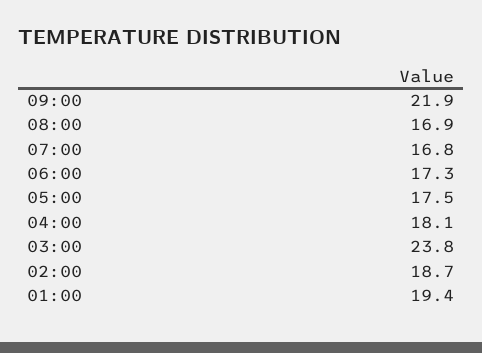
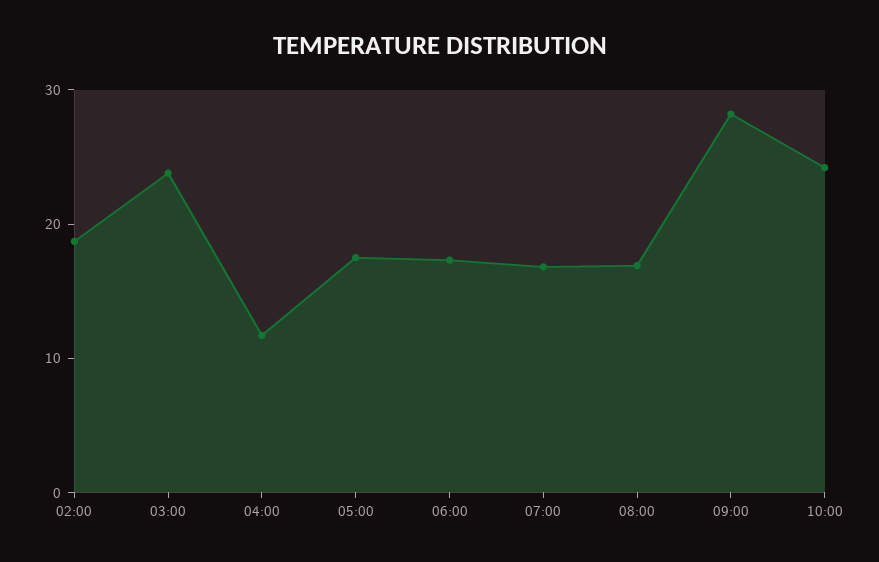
09:00: 21.9 -> 28
04:00: 18.1 -> 12
01:00: 19.4 -> none
10:00: none -> 24

